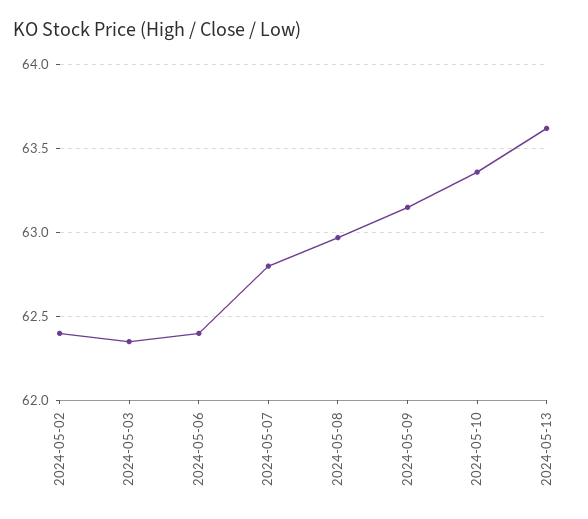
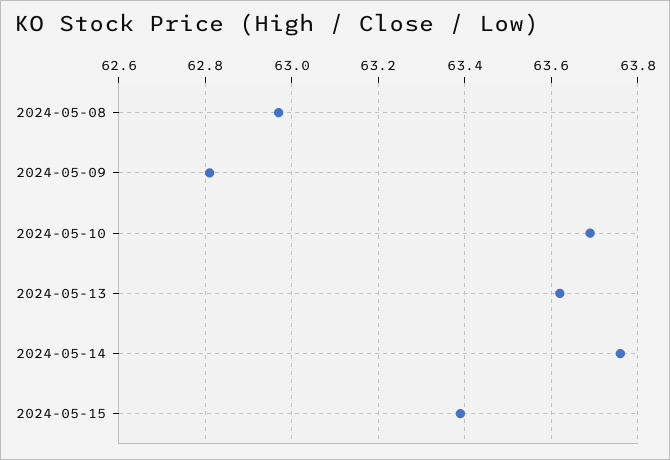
2024-05-02: 62.4 -> none
2024-05-03: 62.35 -> none
2024-05-06: 62.4 -> none
2024-05-07: 62.8 -> none
2024-05-09: 63.15 -> 62.8
2024-05-10: 63.35 -> 63.7
2024-05-14: none -> 63.75
2024-05-15: none -> 63.4

